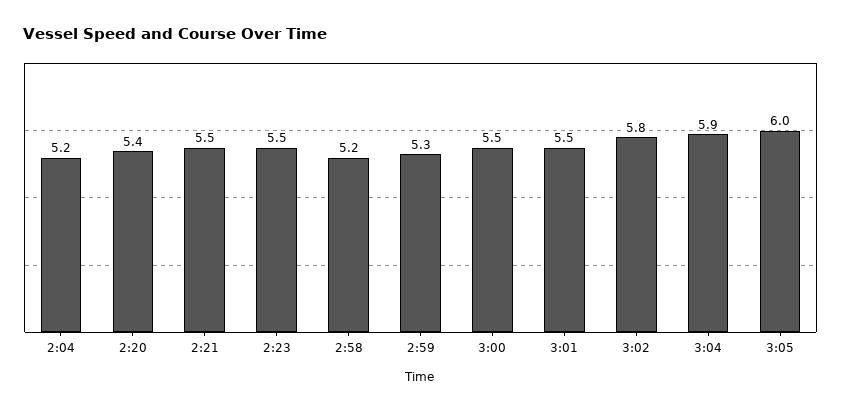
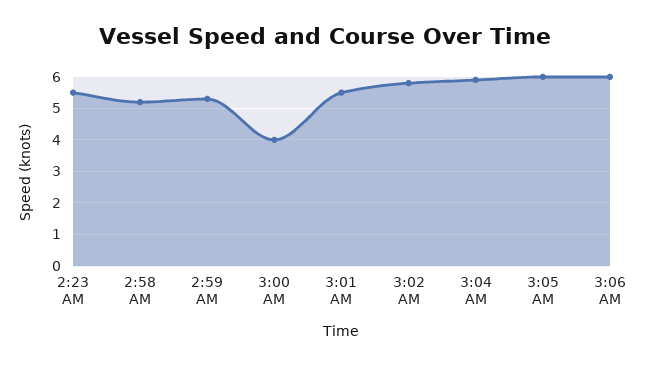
2:04: 5.2 -> none
2:20: 5.4 -> none
2:21: 5.5 -> none
3:00: 5.5 -> 4
3:06 AM: none -> 6

